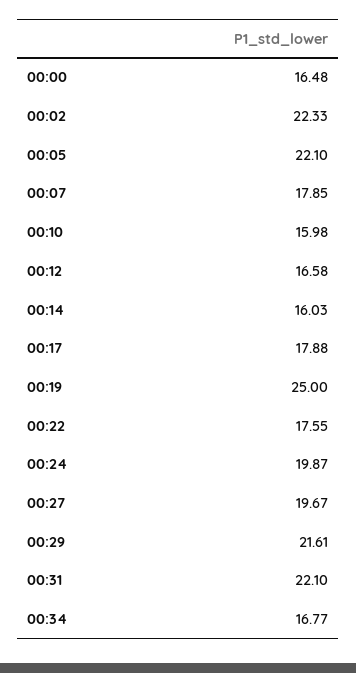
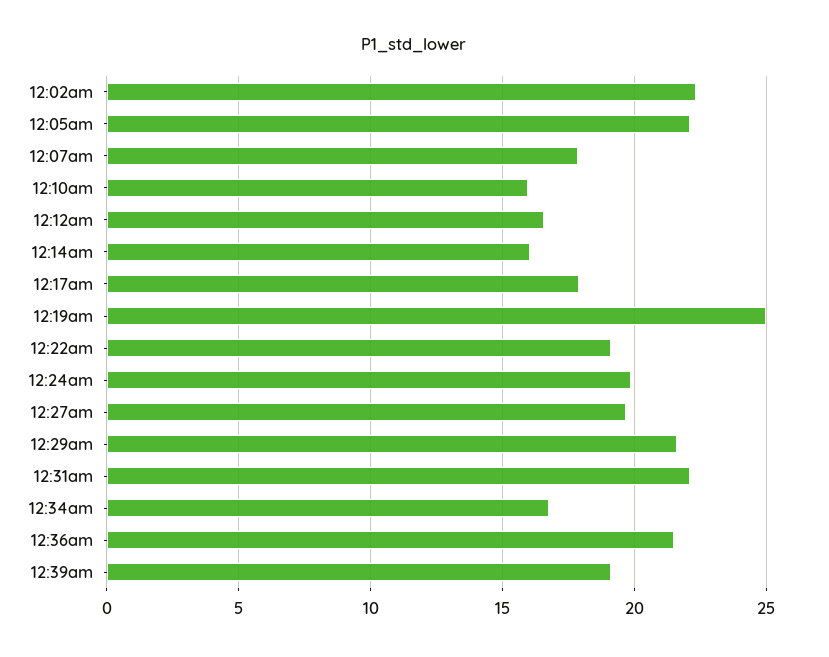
00:00: 16.48 -> none
00:22: 17.55 -> 19
12:36am: none -> 21.5
12:39am: none -> 19

